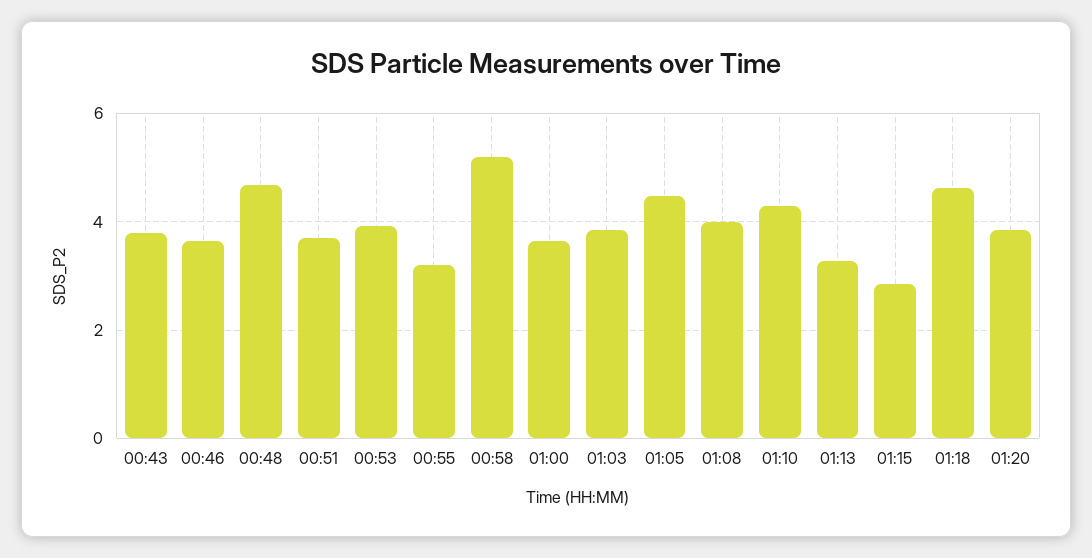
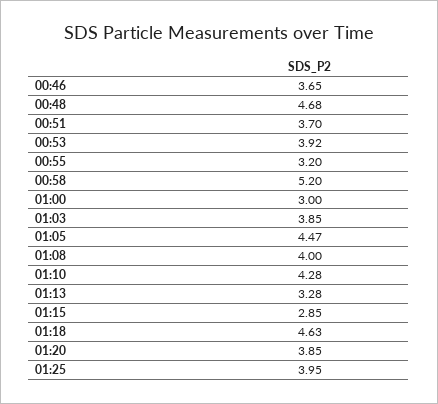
00:43: 3.8 -> none
01:00: 3.6 -> 3
01:25: none -> 3.95

